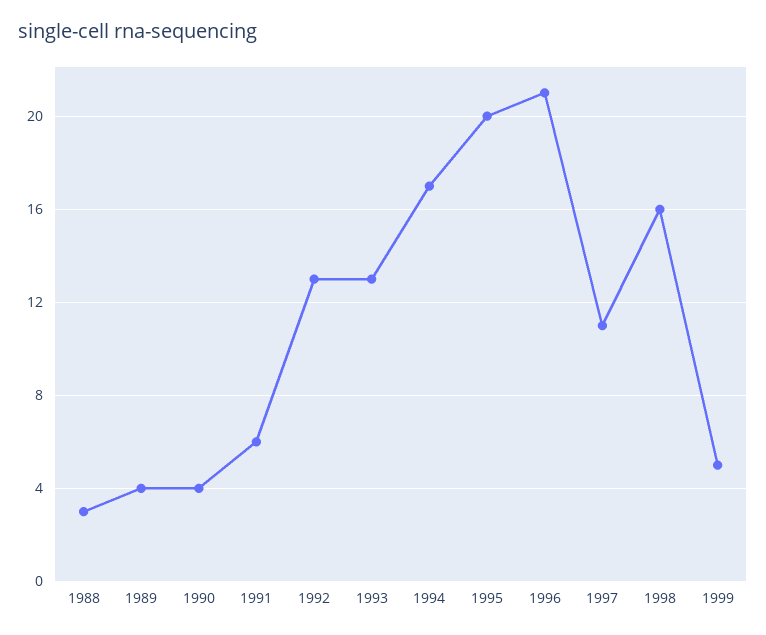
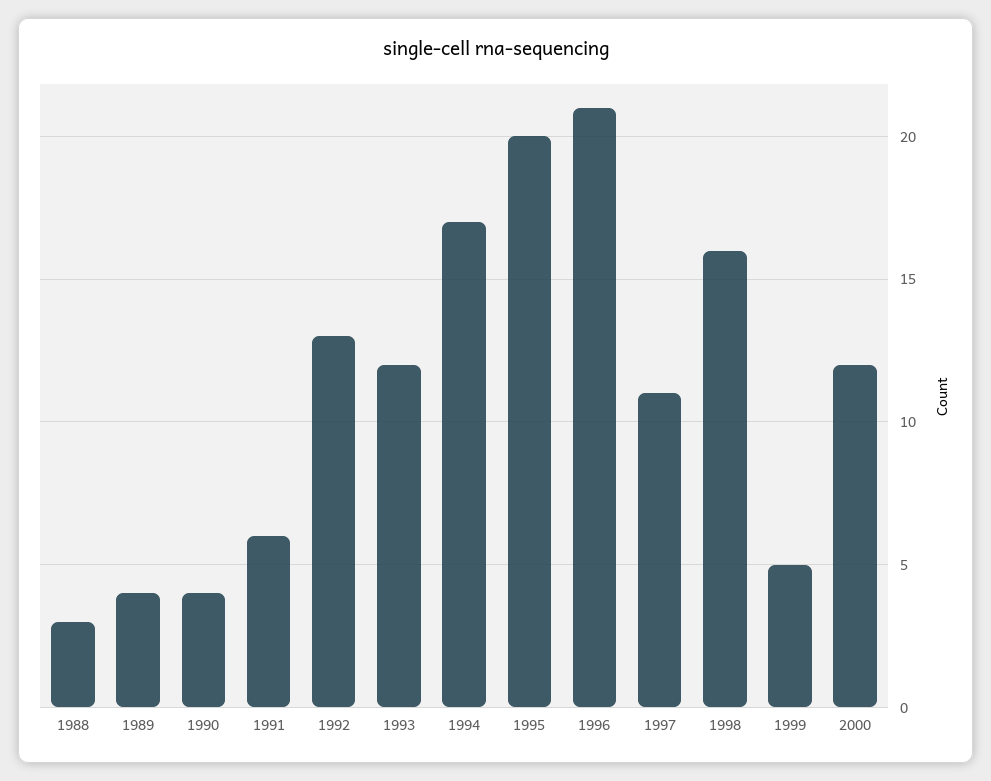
1993: 13 -> 12
2000: none -> 12

